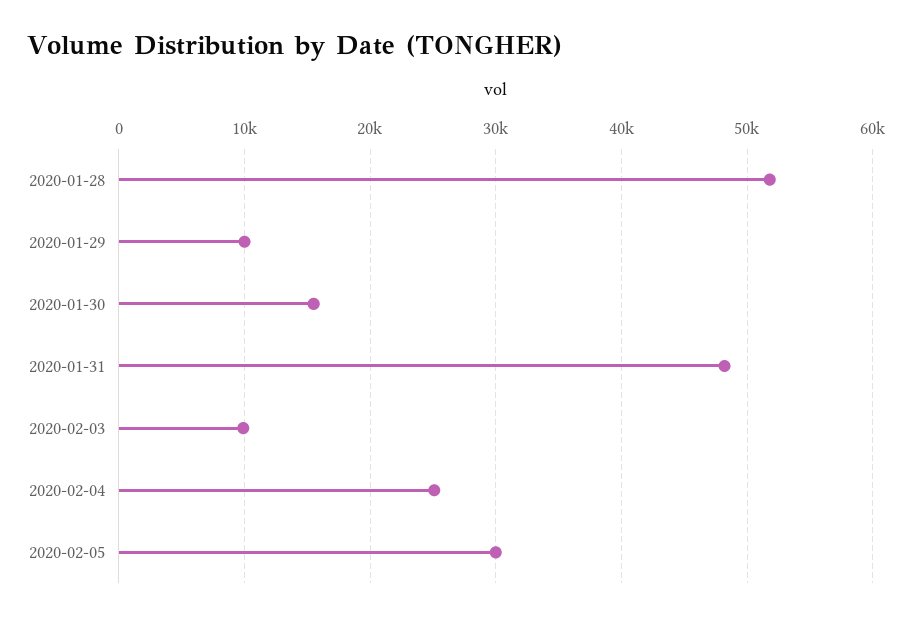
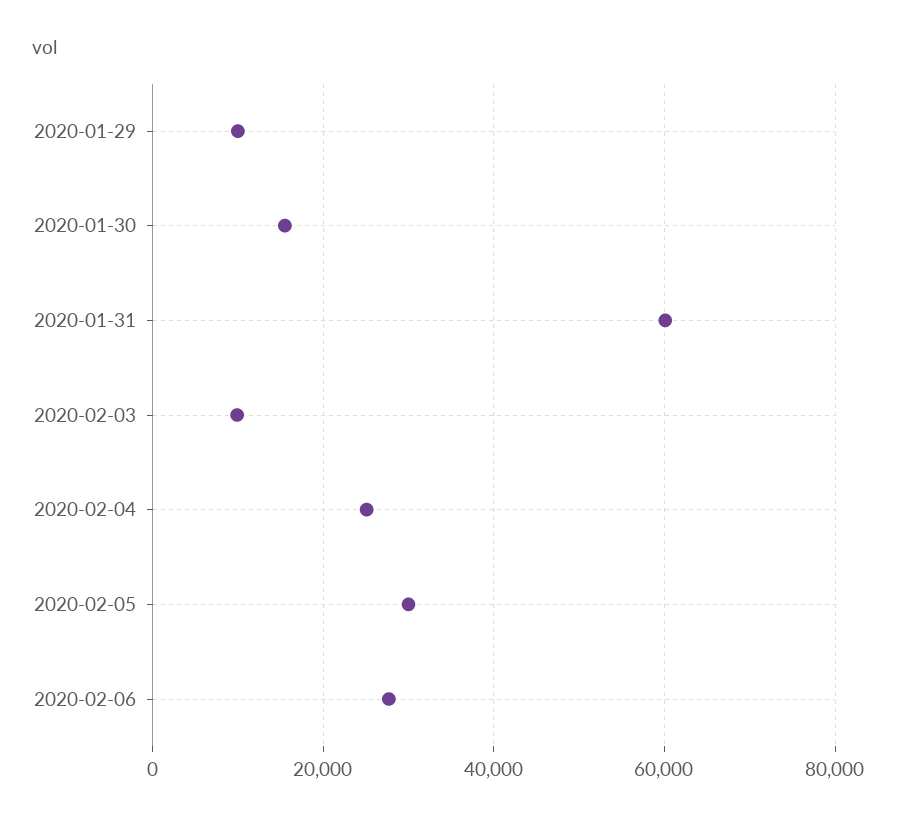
2020-01-28: 52000 -> none
2020-01-31: 48000 -> 60000
2020-02-06: none -> 28000

